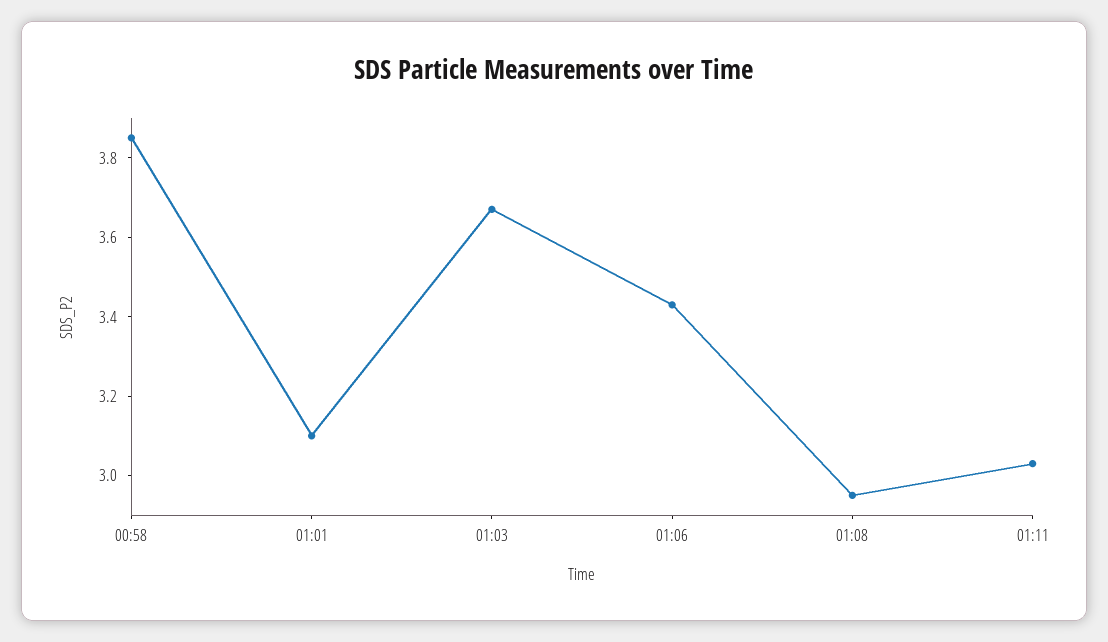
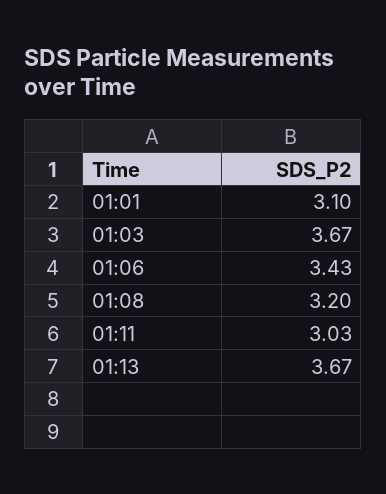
00:58: 3.85 -> none
01:08: 2.95 -> 3.2
01:13: none -> 3.67

